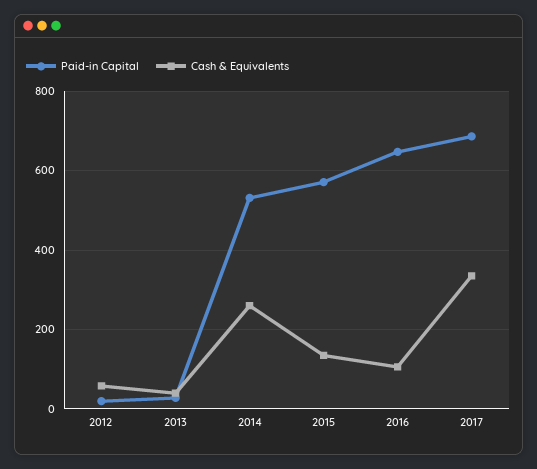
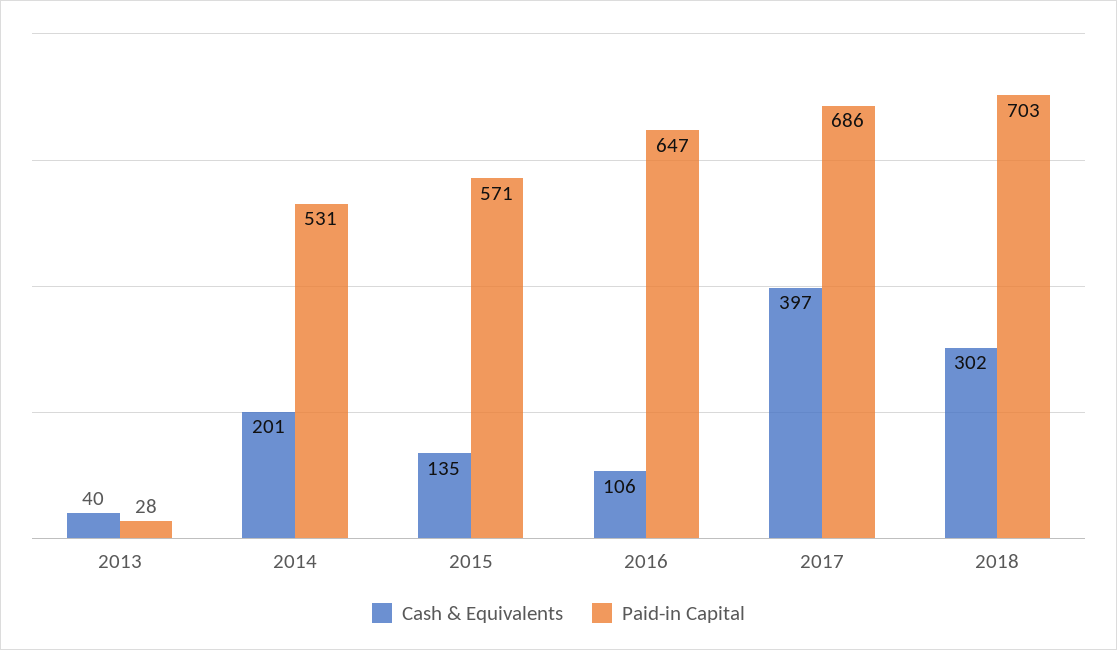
Paid-in Capital, 2012: 20 -> none
Cash & Equivalents, 2012: 60 -> none
Cash & Equivalents, 2014: 260 -> 201
Cash & Equivalents, 2017: 340 -> 397
Cash & Equivalents, 2018: none -> 302
Paid-in Capital, 2018: none -> 703

